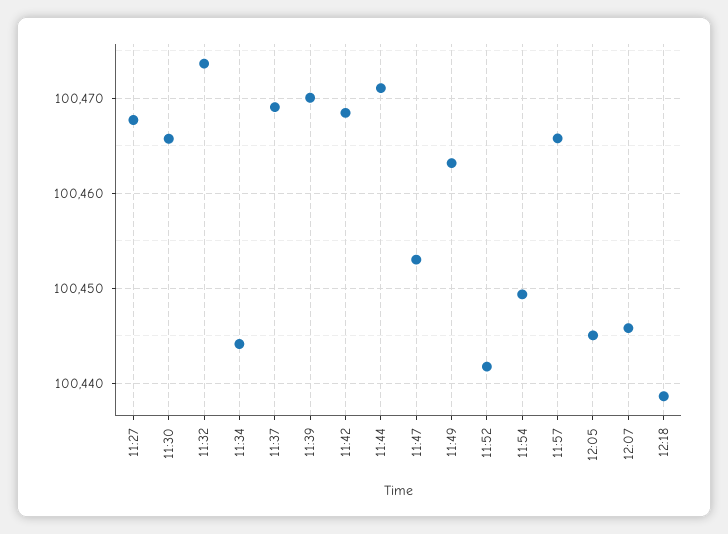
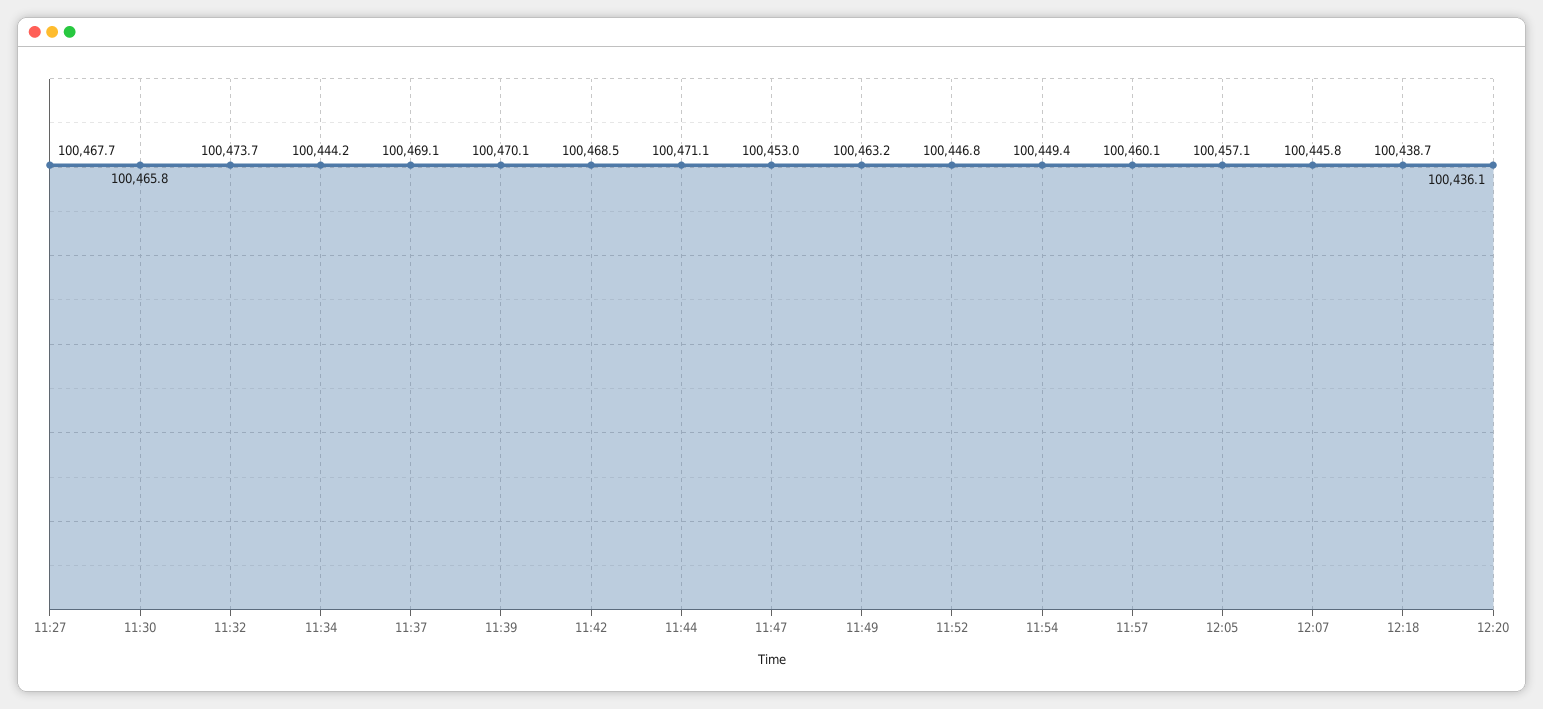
11:52: 100442 -> 100446.8
11:57: 100466 -> 100460.1
12:05: 100445 -> 100457.1
12:20: none -> 100436.1

